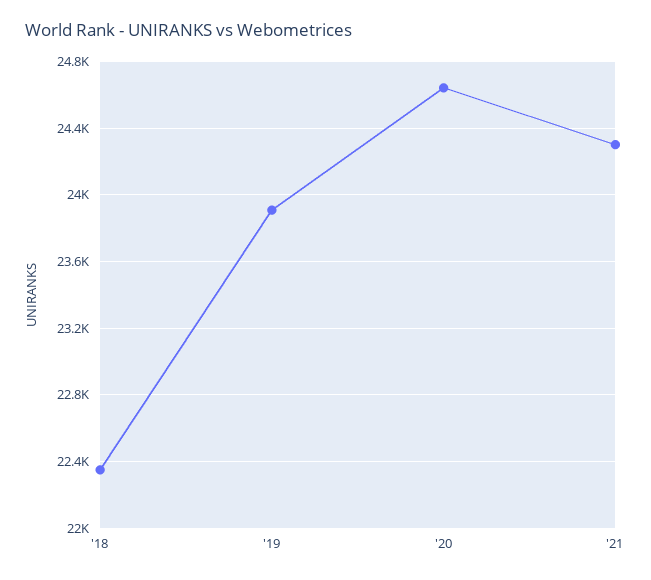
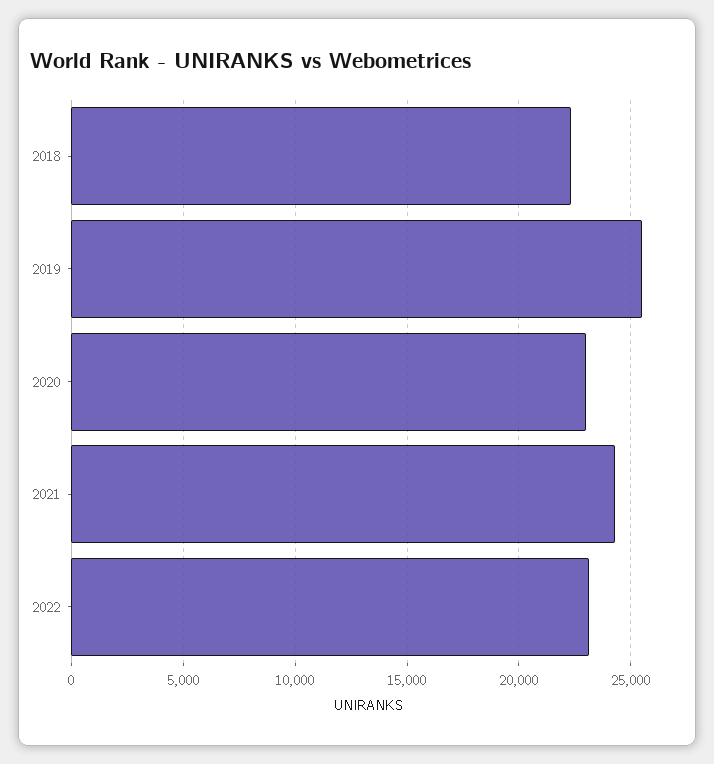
'19: 23900 -> 25500
'20: 24650 -> 23000
2022: none -> 23000

